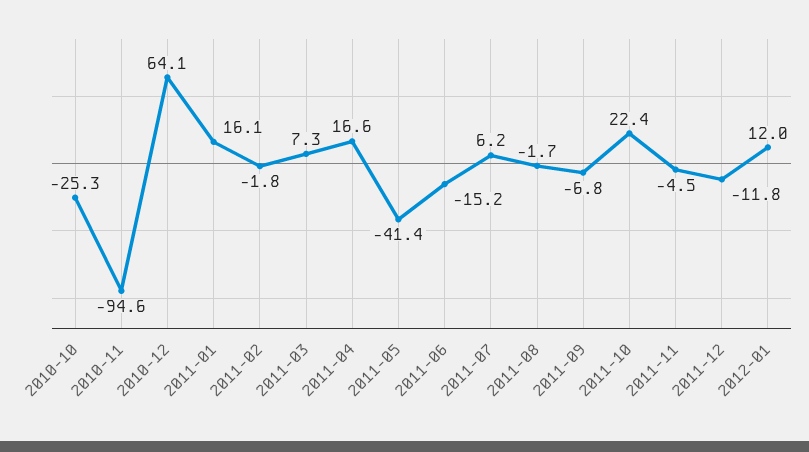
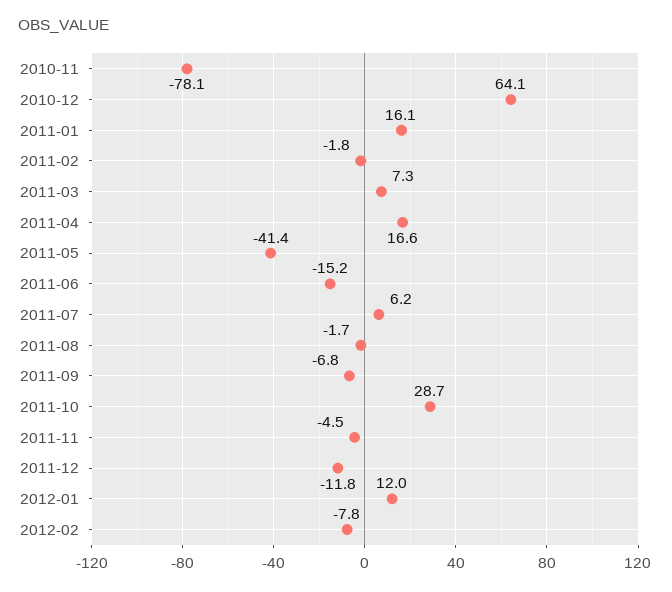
2010-10: -25.3 -> none
2010-11: -94.6 -> -78.1
2011-10: 22.4 -> 28.7
2012-02: none -> -7.8

